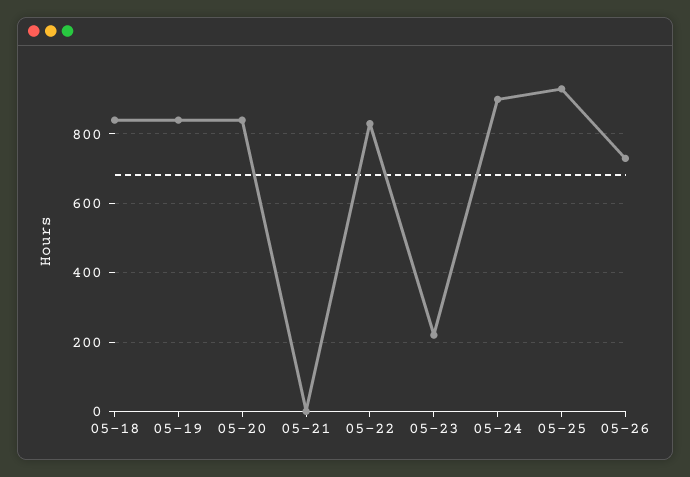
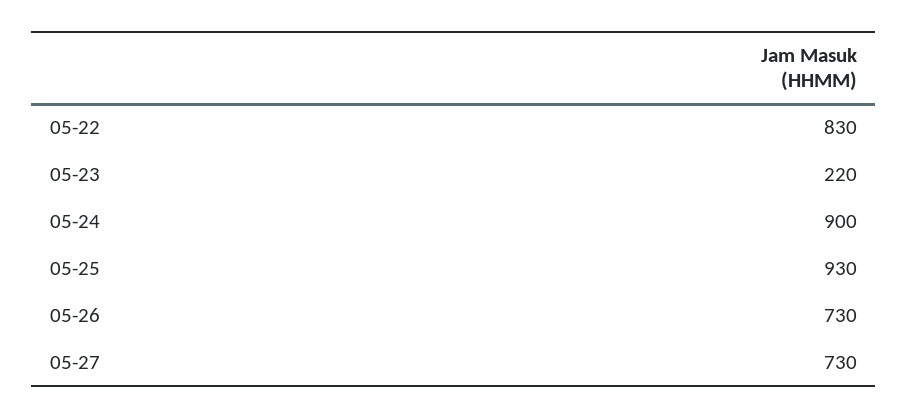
05-18: 840 -> none
05-19: 840 -> none
05-20: 840 -> none
05-21: 0 -> none
05-27: none -> 730

